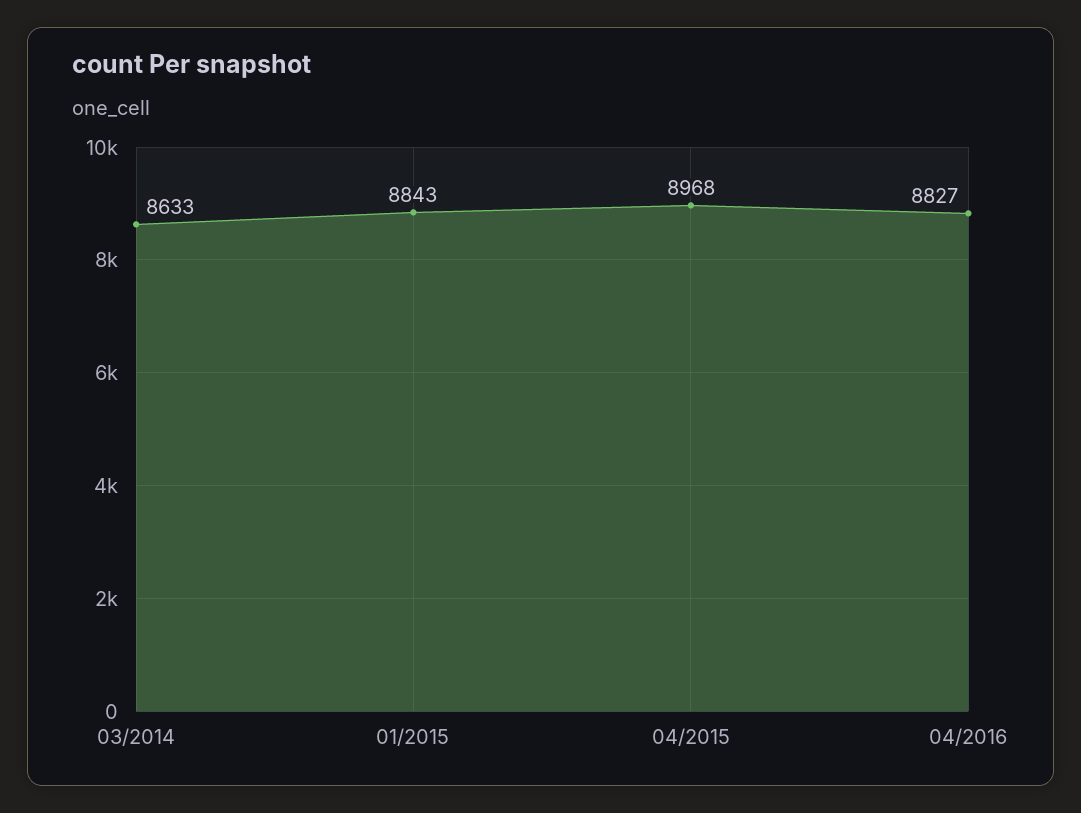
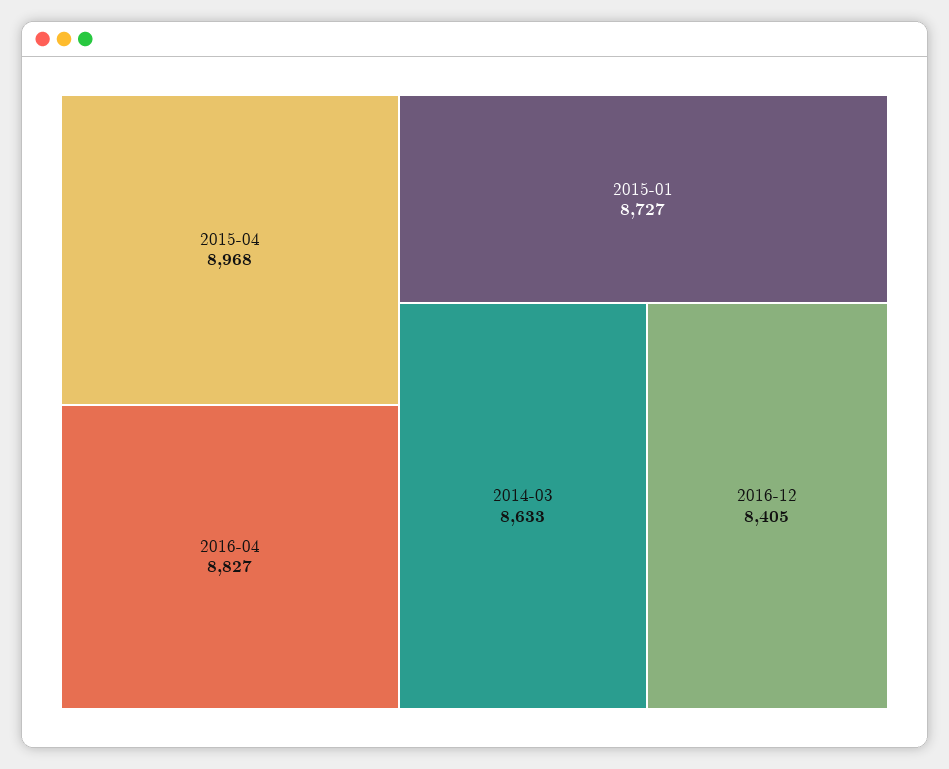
01/2015: 8843 -> 8727
2016-12: none -> 8405

